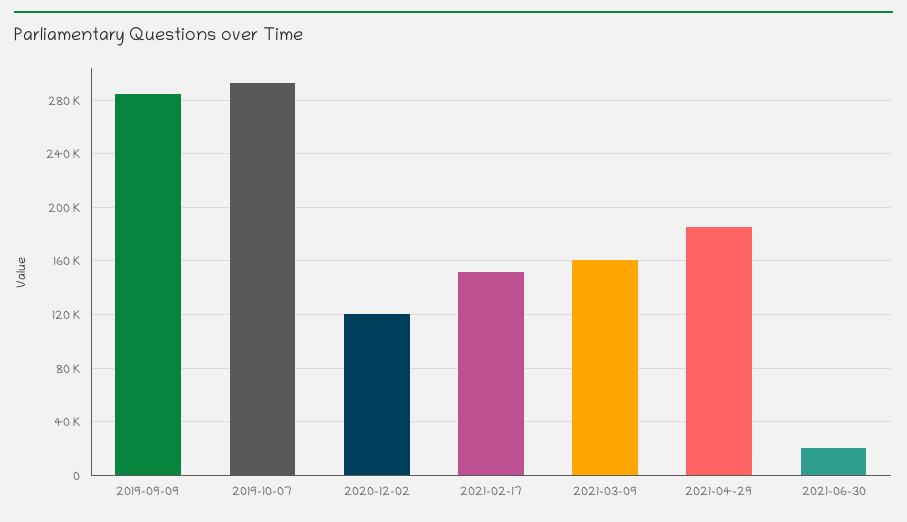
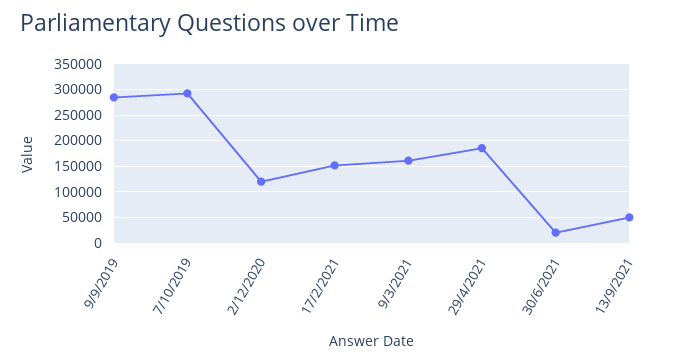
13/9/2021: none -> 50000

